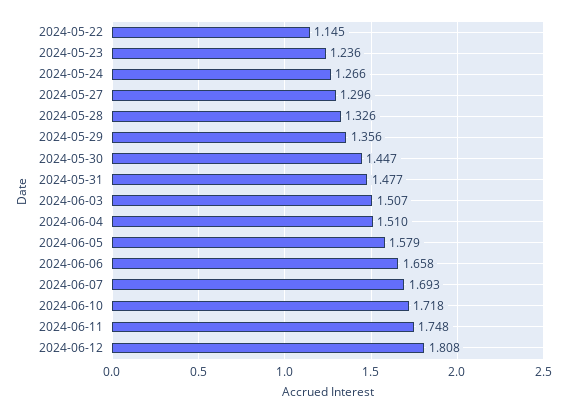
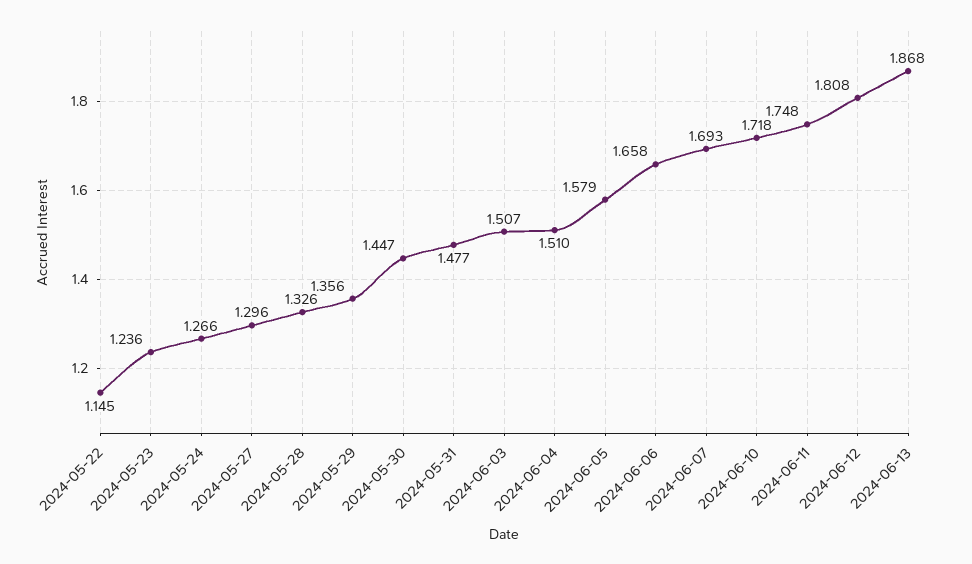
2024-06-13: none -> 1.868

